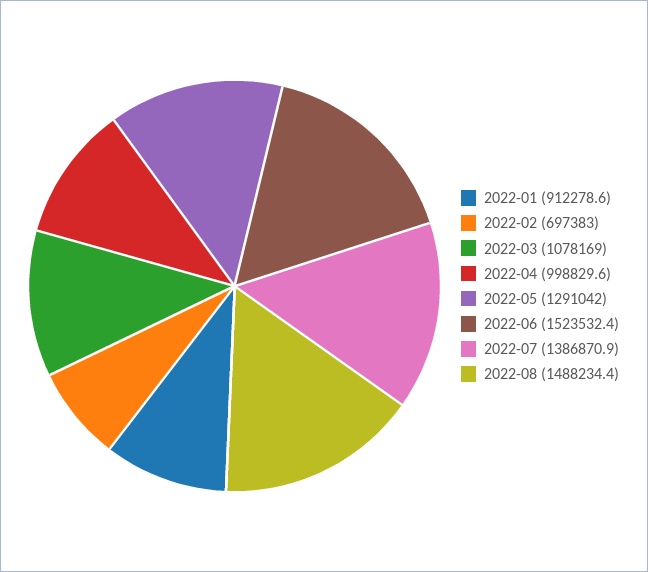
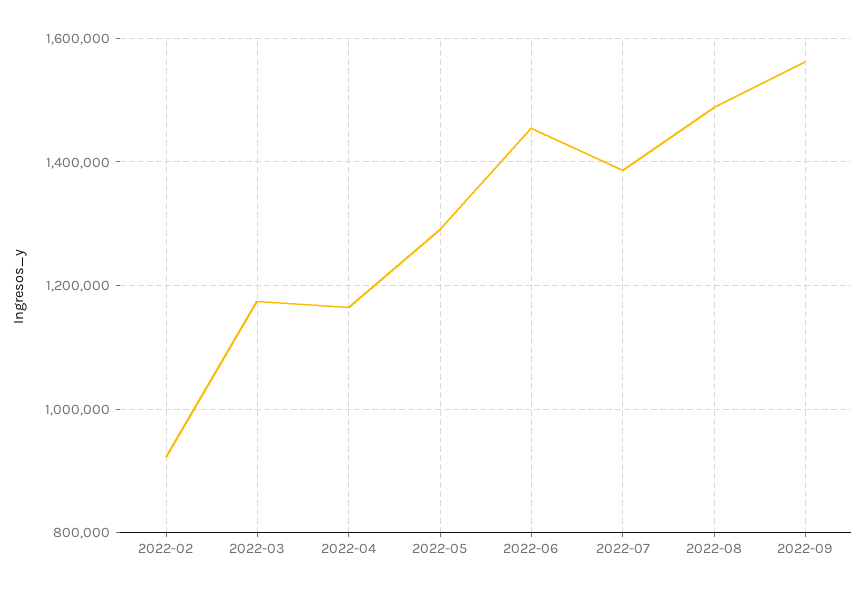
2022-01: 912278.6 -> none
2022-02: 697383 -> 920000
2022-03: 1078169 -> 1180000
2022-04: 998829.6 -> 1160000
2022-06: 1523532.4 -> 1460000
2022-09: none -> 1560000

